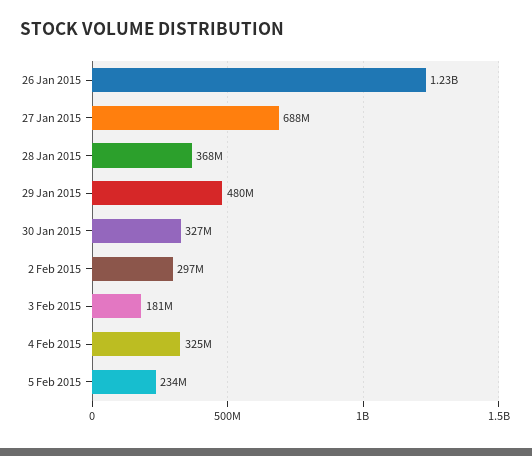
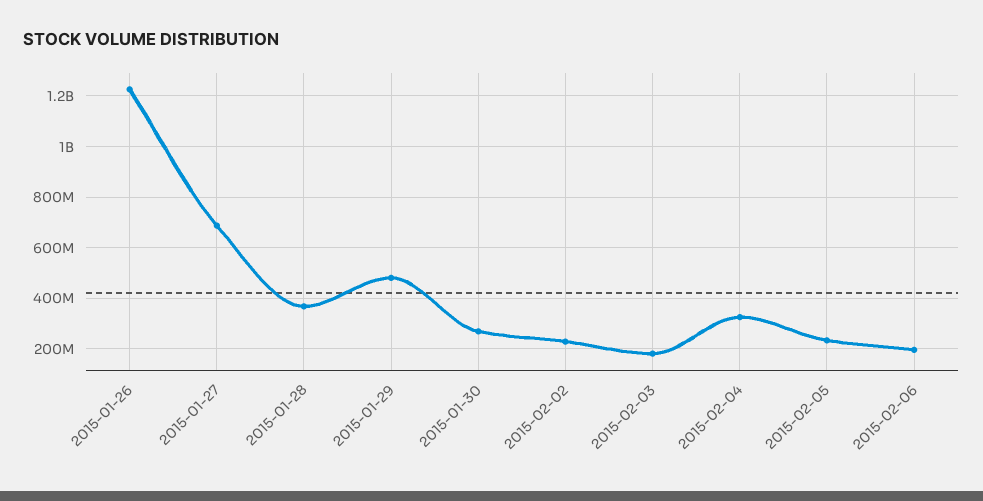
30 Jan 2015: 327000000 -> 275000000
2 Feb 2015: 297000000 -> 225000000
2015-02-06: none -> 200000000

